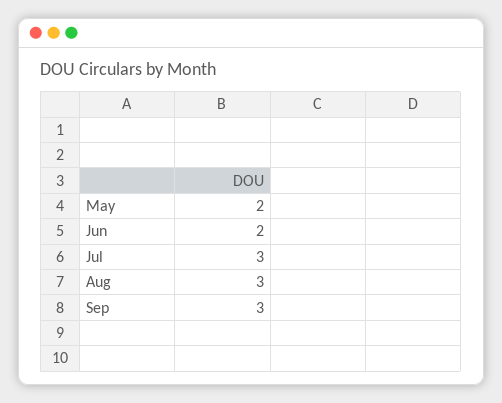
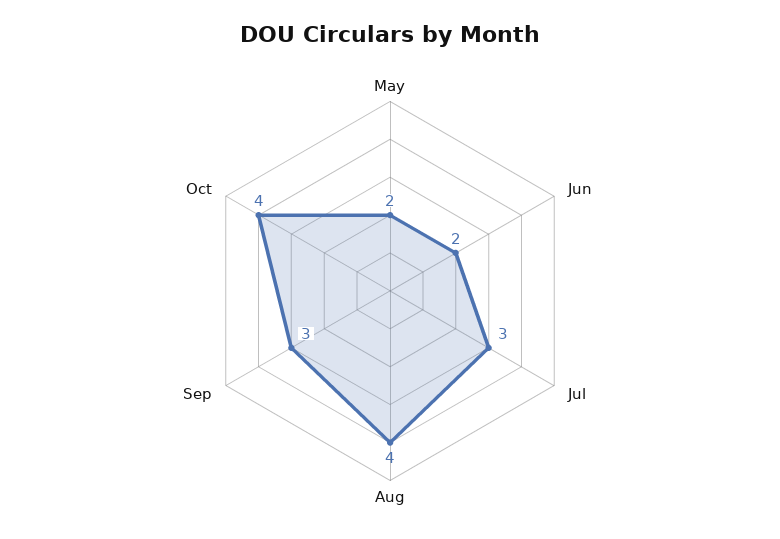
Aug: 3 -> 4
Oct: none -> 4

